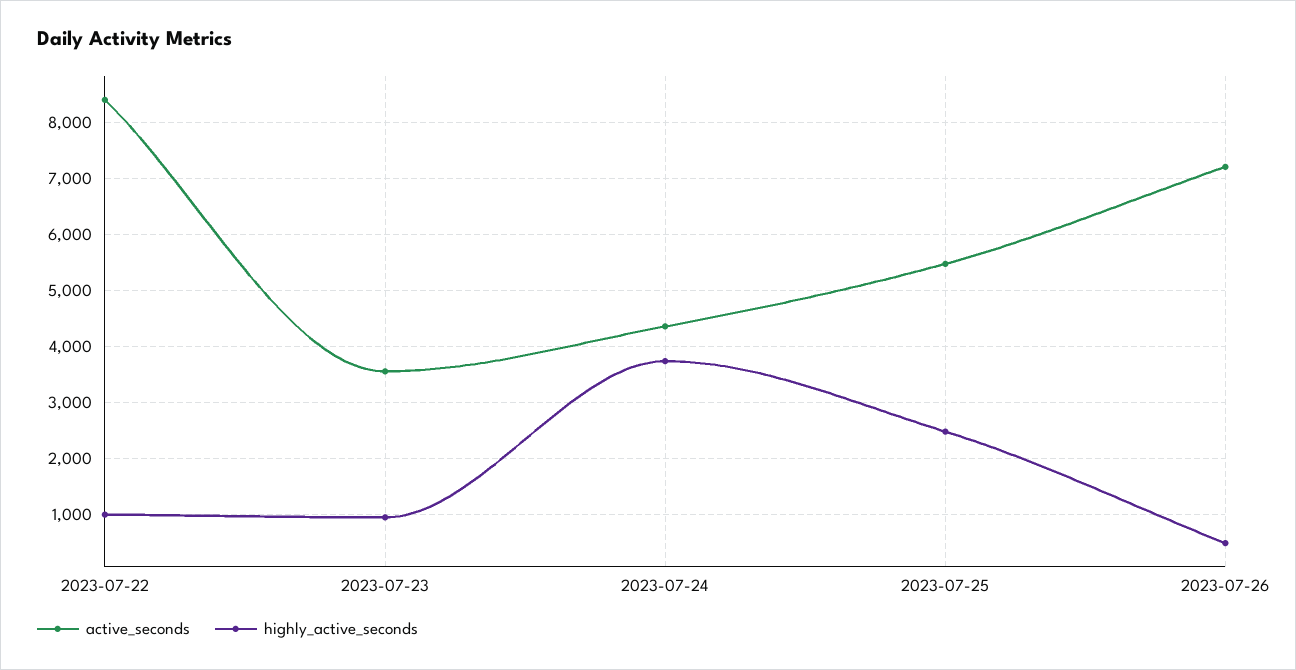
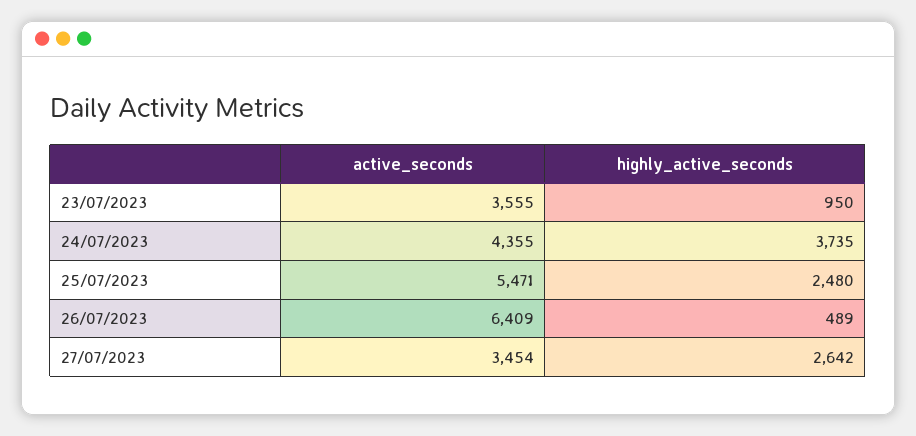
active_seconds, 2023-07-22: 8400 -> none
highly_active_seconds, 2023-07-22: 1000 -> none
active_seconds, 2023-07-26: 7200 -> 6409
active_seconds, 27/07/2023: none -> 3454
highly_active_seconds, 27/07/2023: none -> 2642

